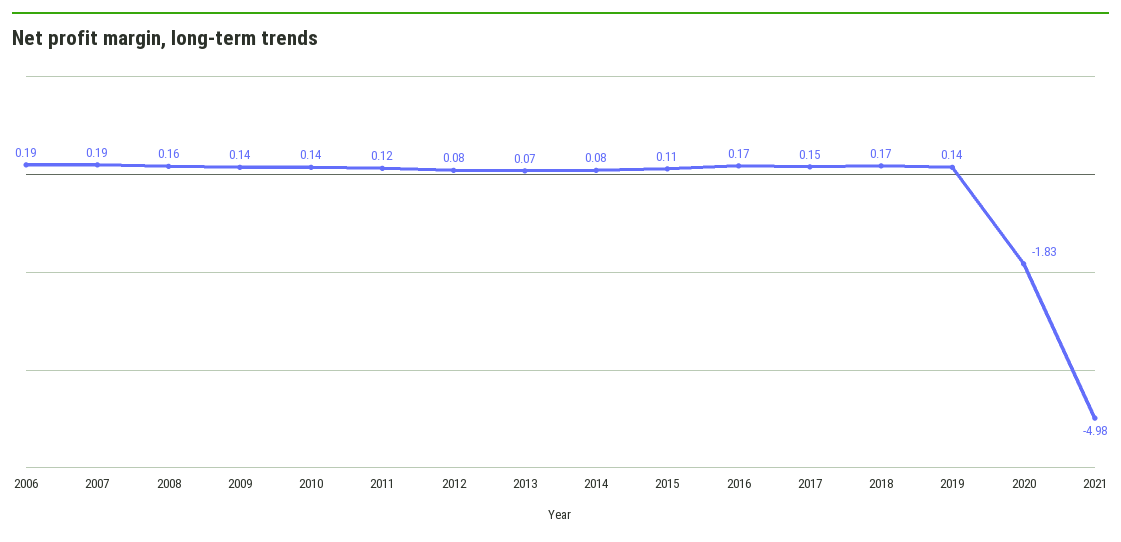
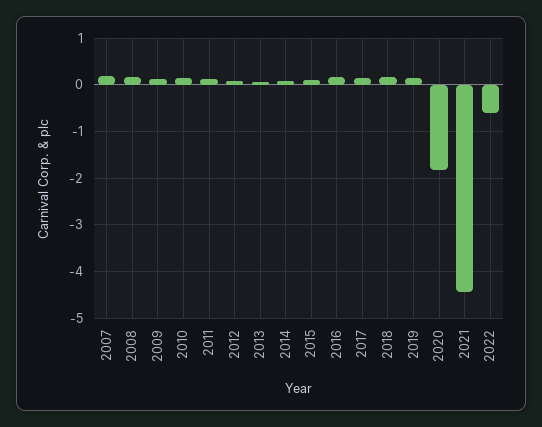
2006: 0.19 -> none
2021: -4.98 -> -4.4
2022: none -> -0.6

